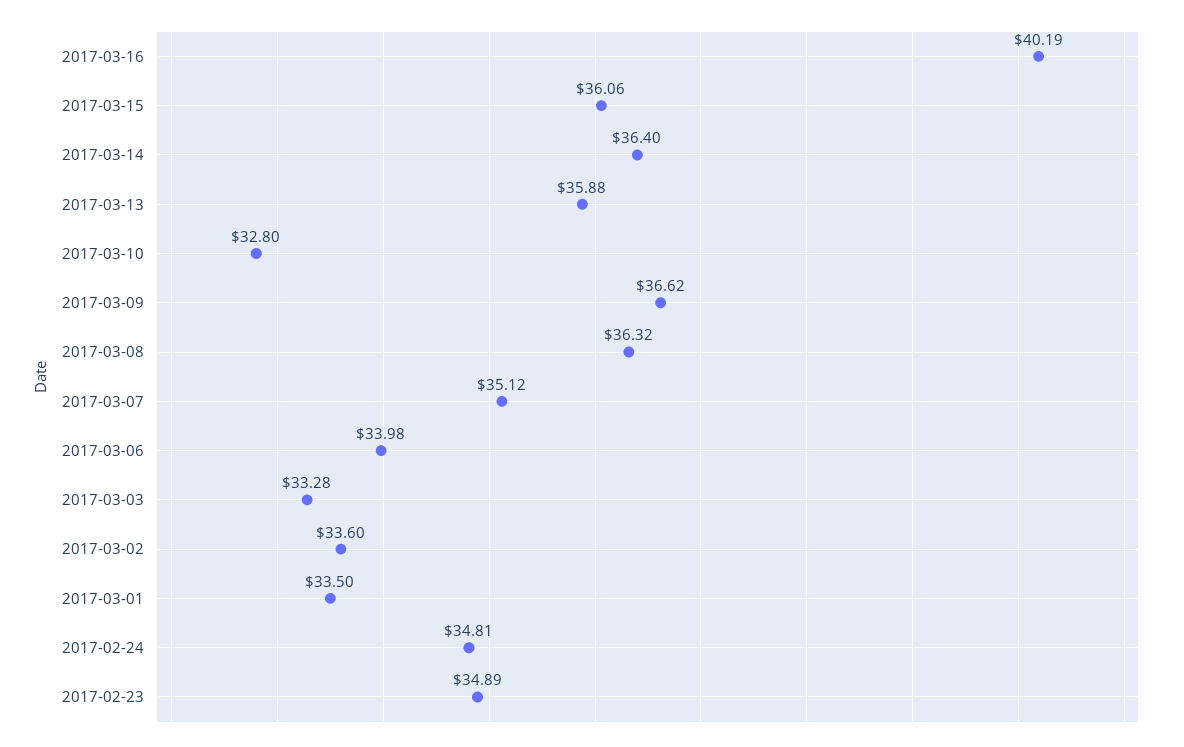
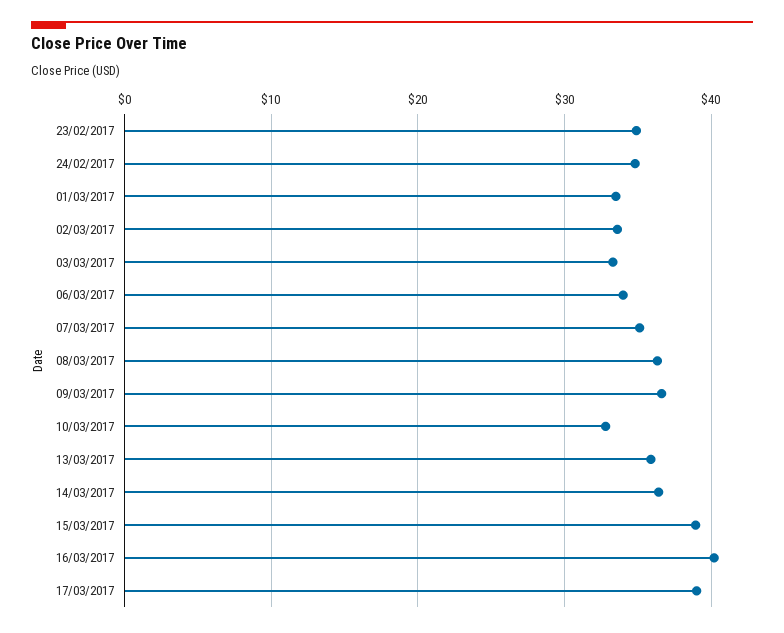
2017-03-15: 36.06 -> 39
17/03/2017: none -> 39

